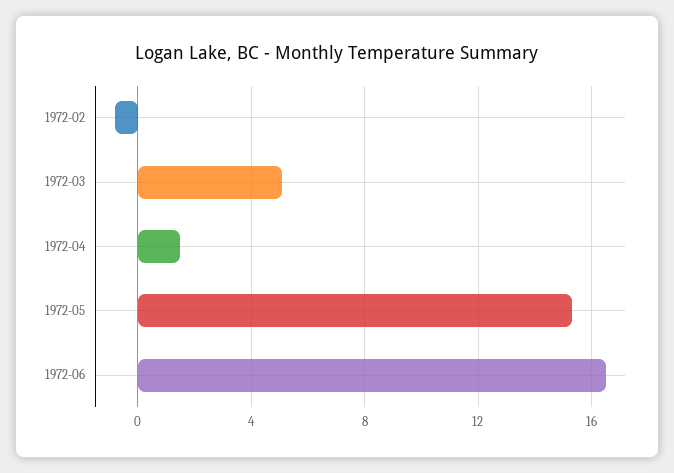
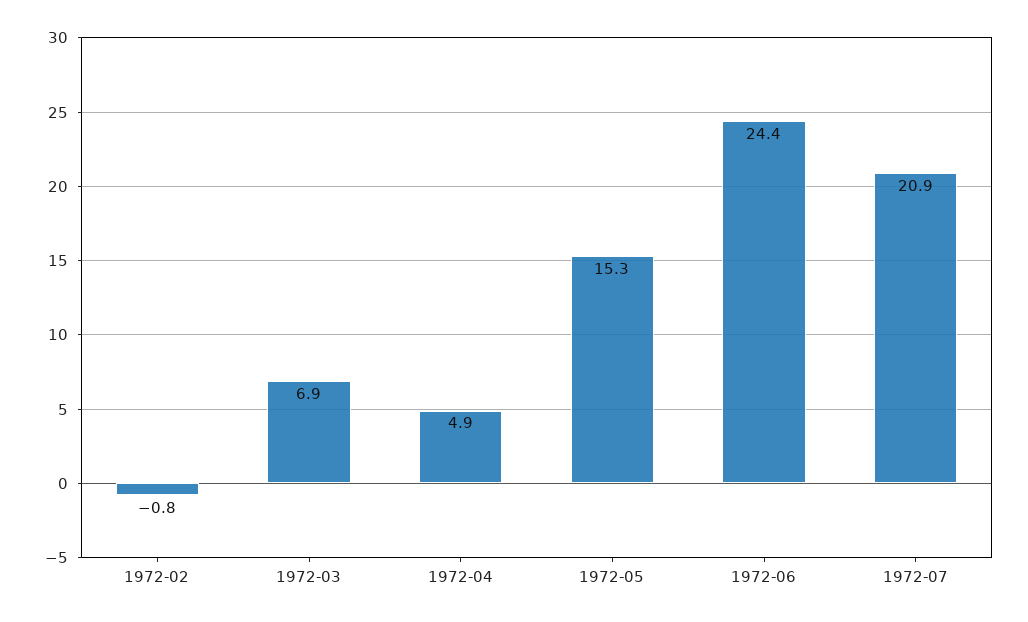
1972-03: 5 -> 6.9
1972-04: 1.5 -> 4.9
1972-06: 16.5 -> 24.4
1972-07: none -> 20.9

